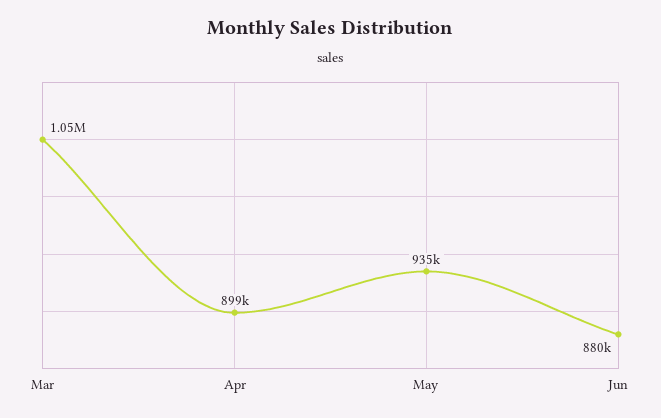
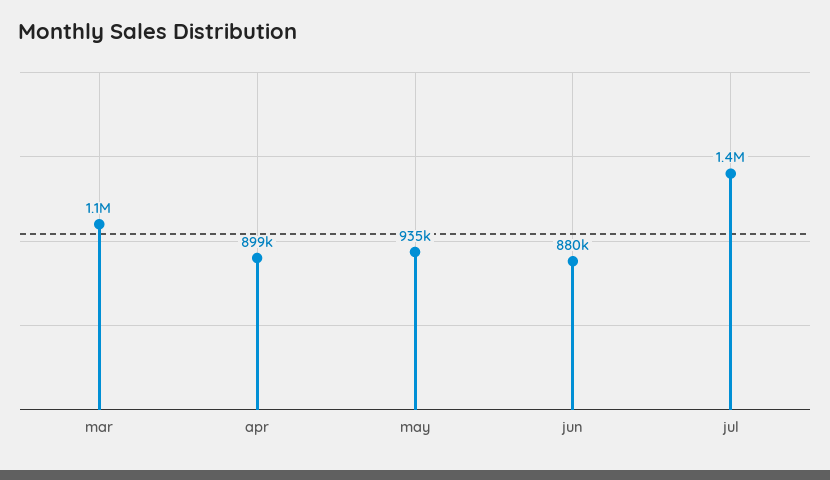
jul: none -> 1400000

